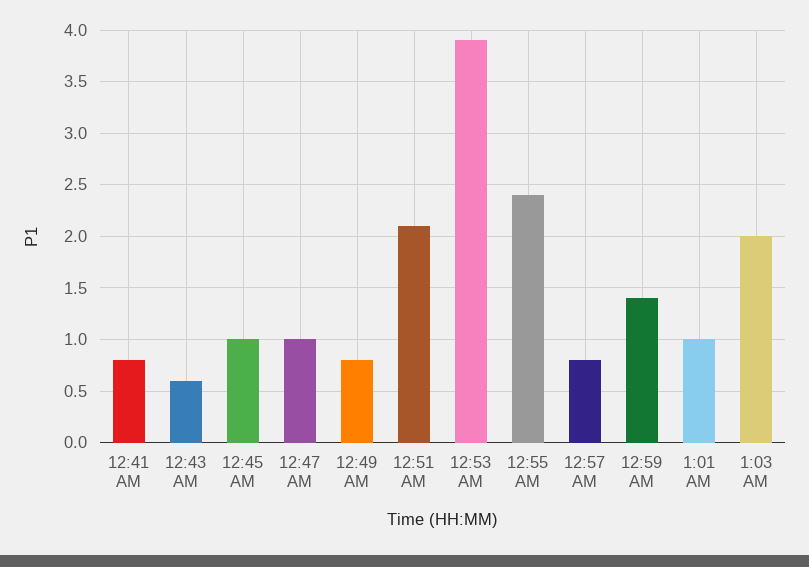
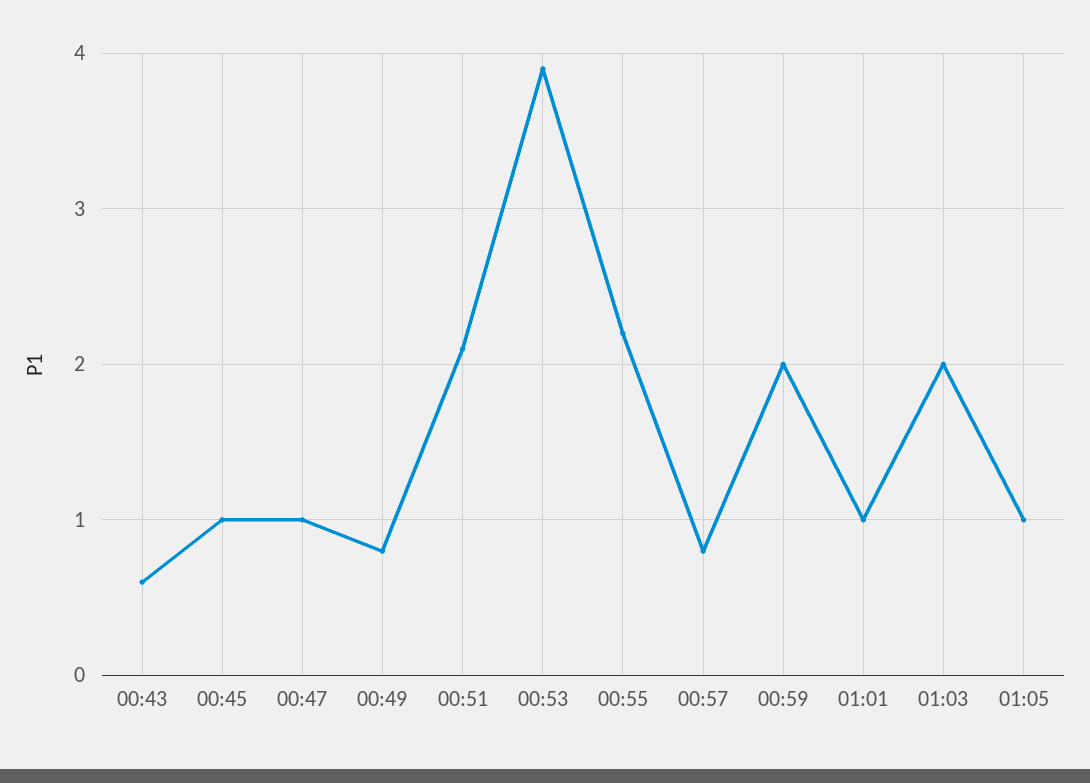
12:41 AM: 0.8 -> none
12:55 AM: 2.4 -> 2.2
12:59 AM: 1.4 -> 2
01:05: none -> 1

